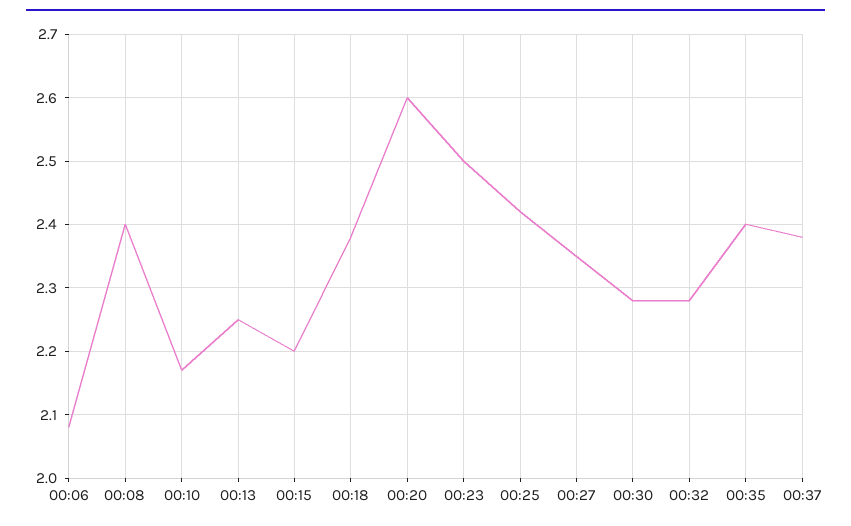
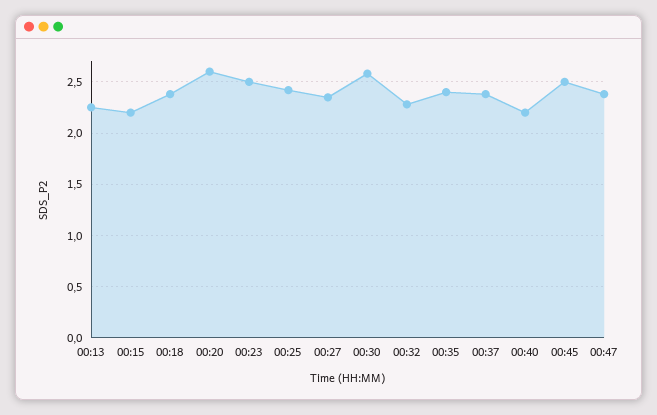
00:06: 2.08 -> none
00:08: 2.4 -> none
00:10: 2.17 -> none
00:30: 2.28 -> 2.6
00:40: none -> 2.2
00:45: none -> 2.5
00:47: none -> 2.4

